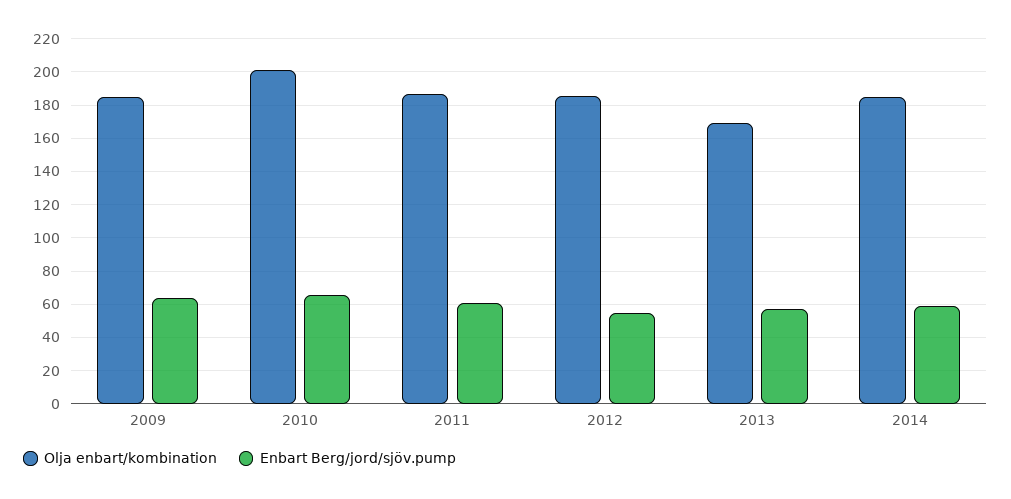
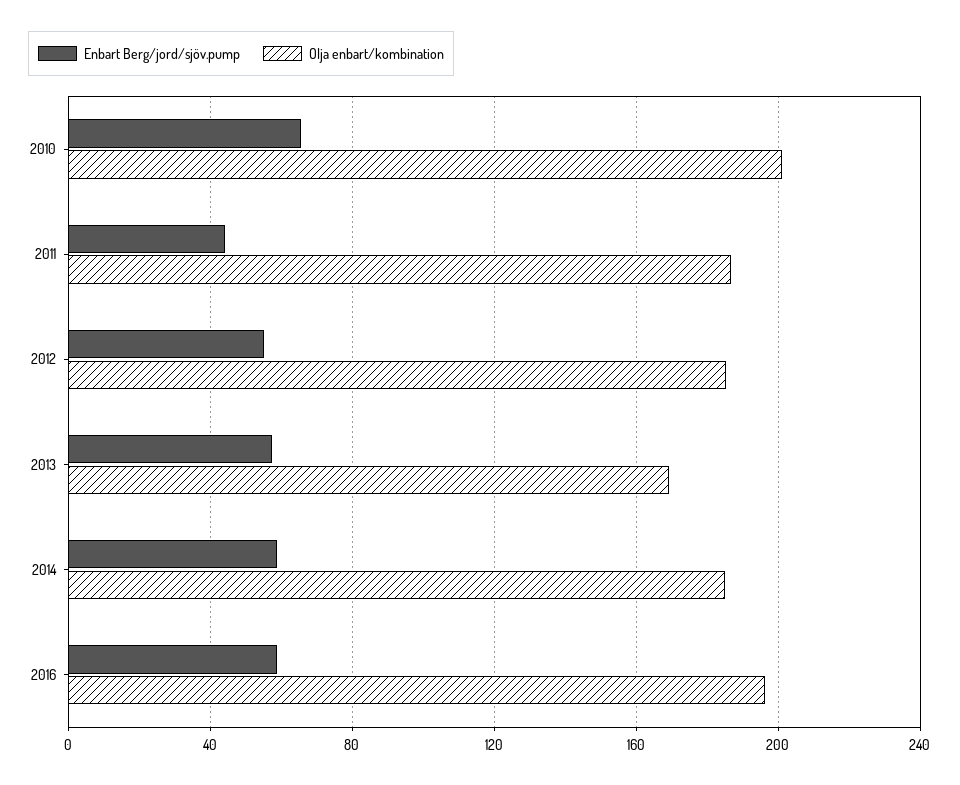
Olja enbart/kombination, 2009: 185 -> none
Enbart Berg/jord/sjöv.pump, 2009: 65 -> none
Enbart Berg/jord/sjöv.pump, 2011: 60 -> 45
Enbart Berg/jord/sjöv.pump, 2016: none -> 60
Olja enbart/kombination, 2016: none -> 195

